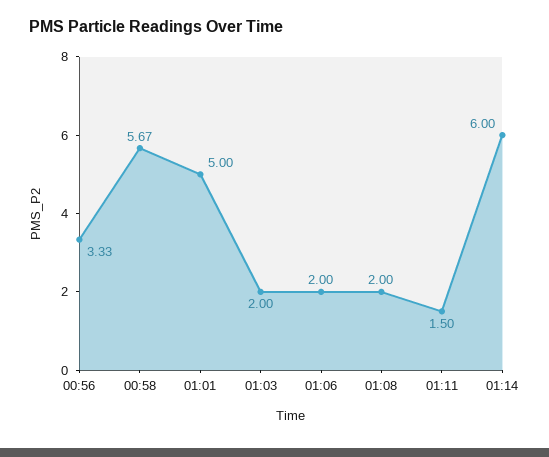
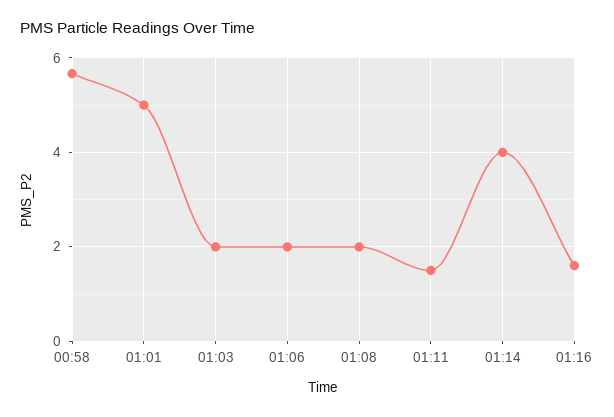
00:56: 3.33 -> none
01:14: 6 -> 4
01:16: none -> 1.6

